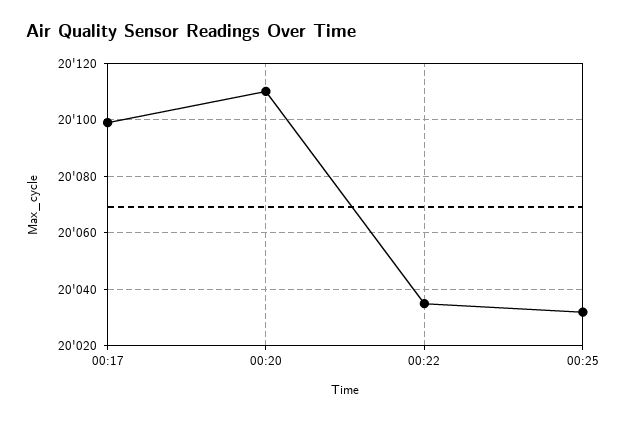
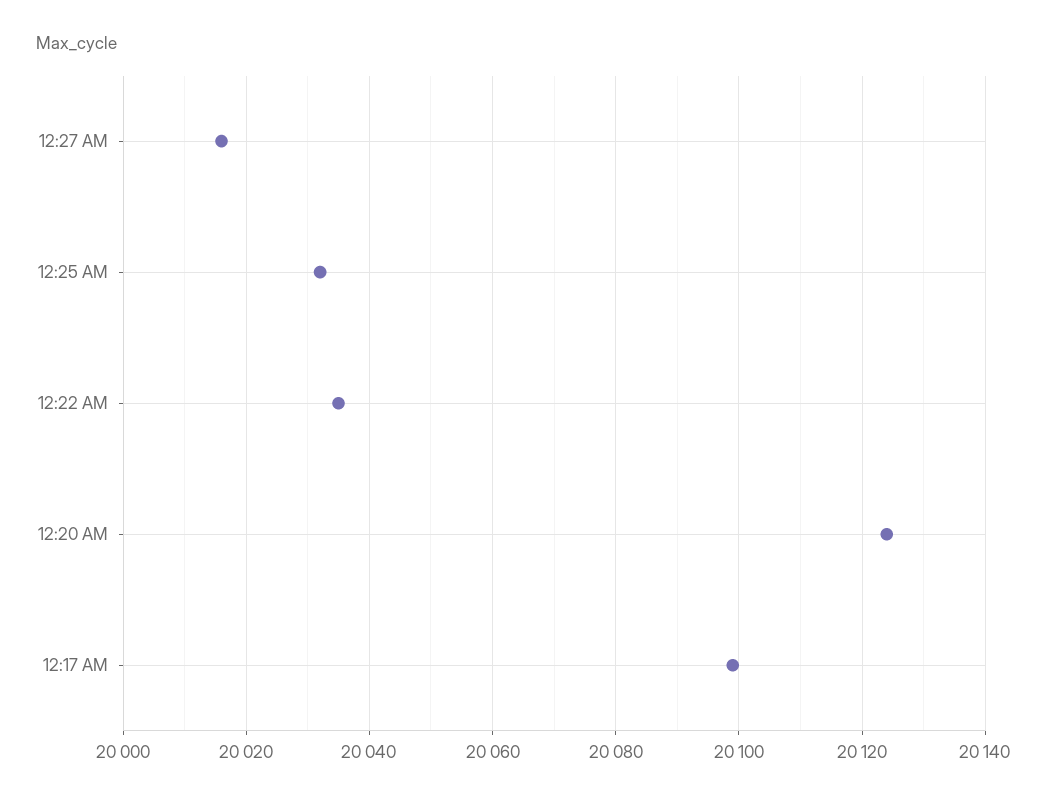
00:20: 20110 -> 20125
12:27 AM: none -> 20015

